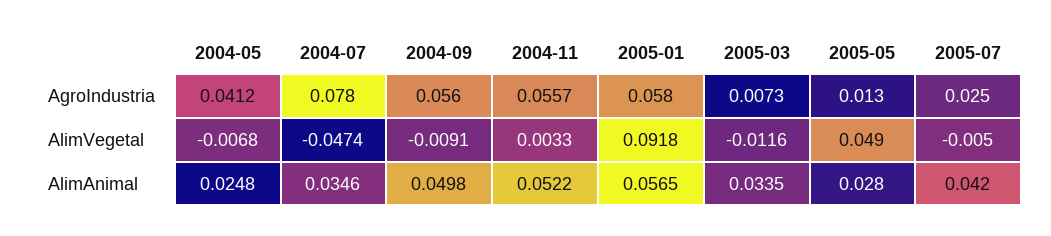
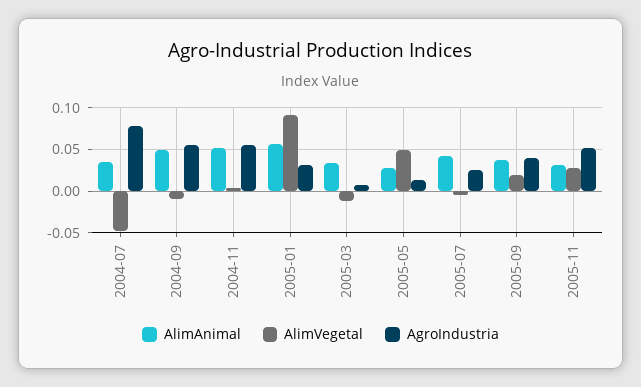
AgroIndustria, 2004-05: 0.0412 -> none
AgroIndustria, 2005-01: 0.058 -> 0.03
AlimVegetal, 2004-05: -0.0068 -> none
AlimAnimal, 2004-05: 0.0248 -> none
AlimAnimal, 2005-09: none -> 0.04
AlimVegetal, 2005-09: none -> 0.02
AgroIndustria, 2005-09: none -> 0.04
AlimAnimal, 2005-11: none -> 0.03
AlimVegetal, 2005-11: none -> 0.03
AgroIndustria, 2005-11: none -> 0.05

